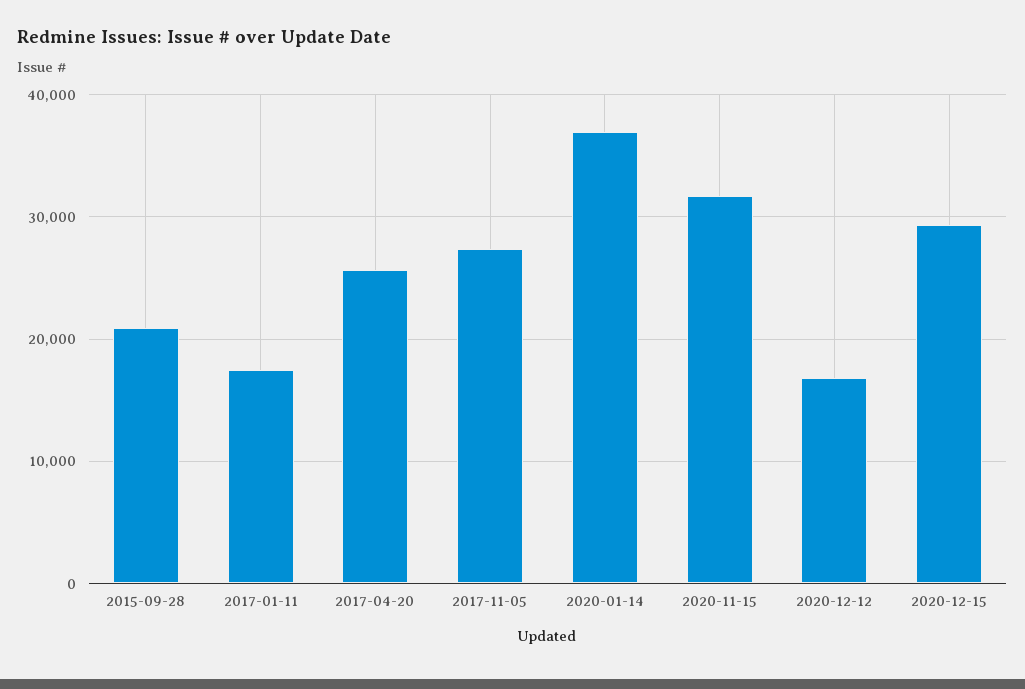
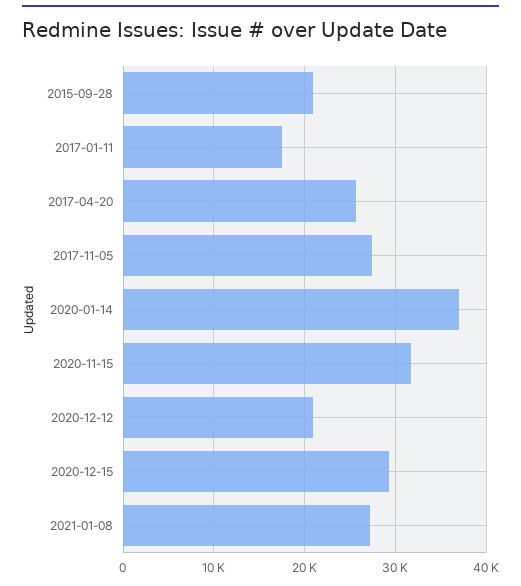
2020-12-12: 17000 -> 21000
2021-01-08: none -> 27000

